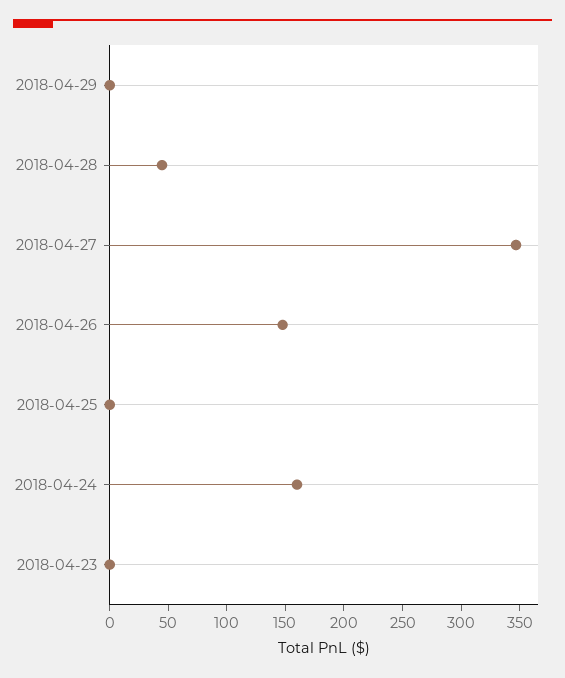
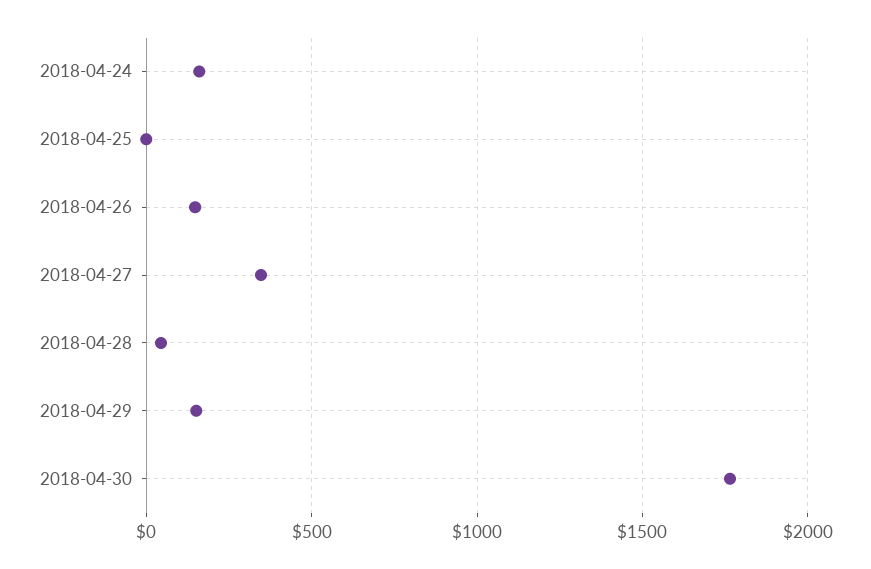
2018-04-29: 0 -> 150
2018-04-23: 0 -> none
2018-04-30: none -> 1750

